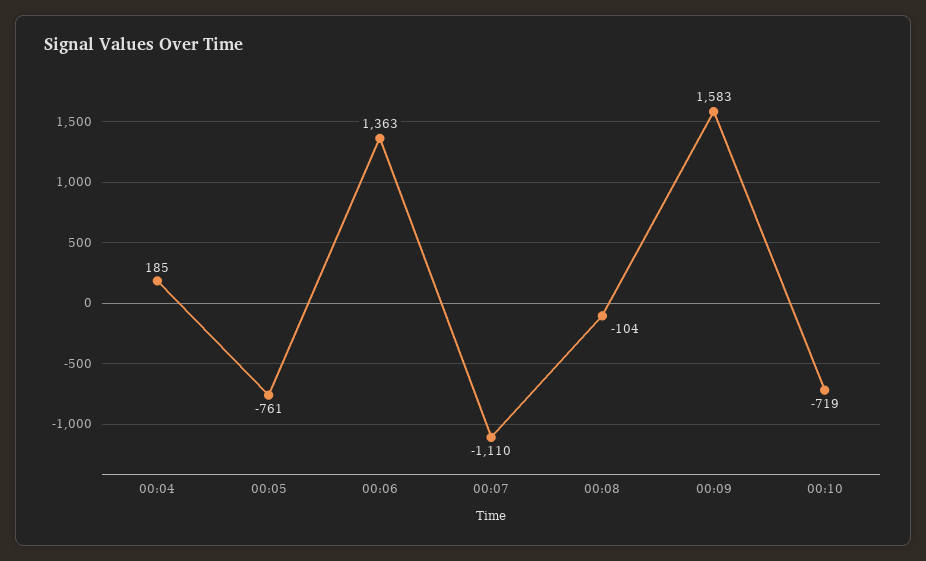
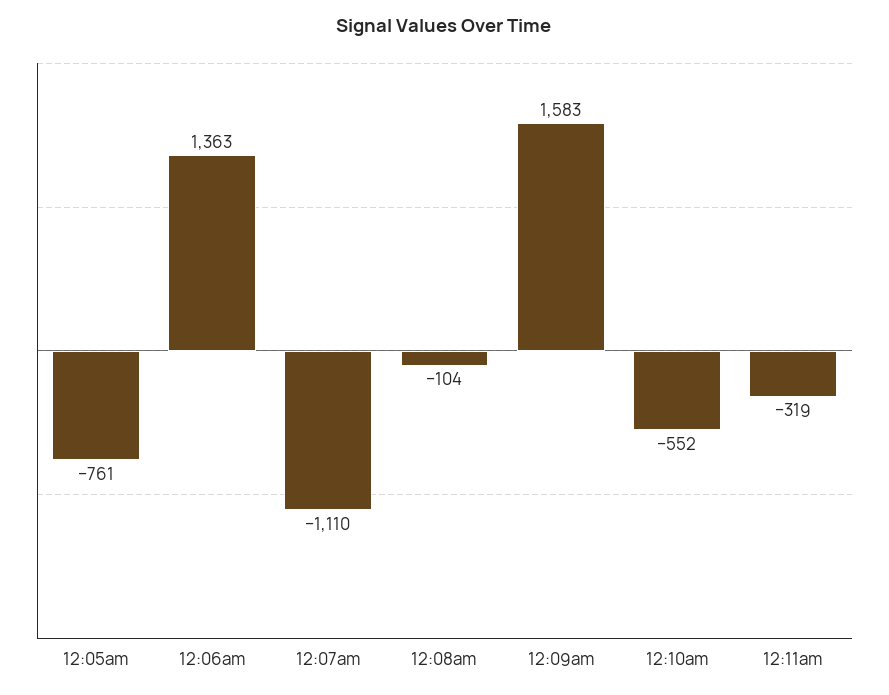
00:04: 185 -> none
00:10: -719 -> -552
12:11am: none -> -319

